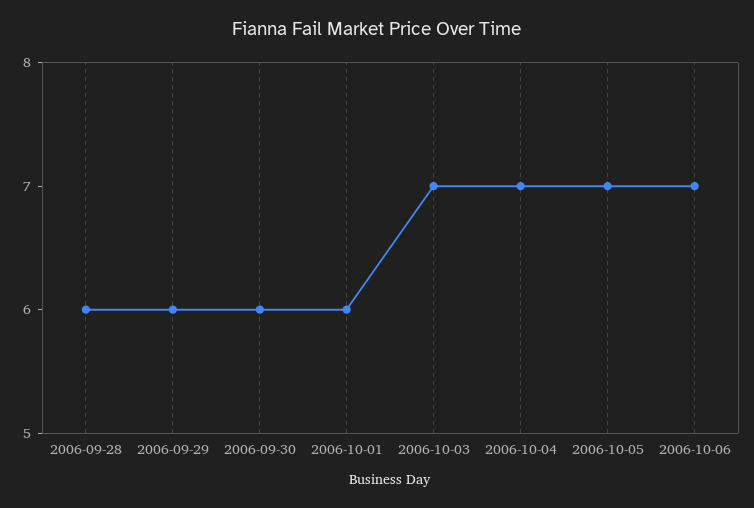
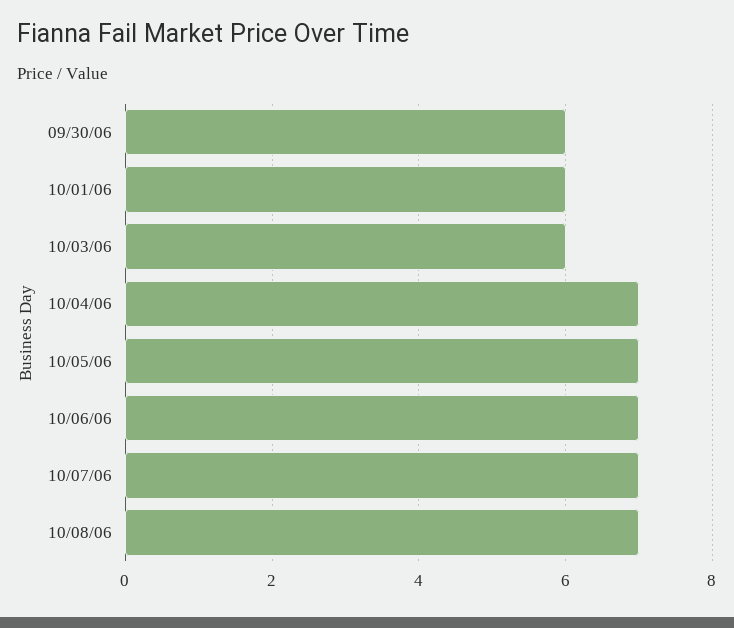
2006-09-28: 6 -> none
2006-09-29: 6 -> none
2006-10-03: 7 -> 6
10/07/06: none -> 7
10/08/06: none -> 7

